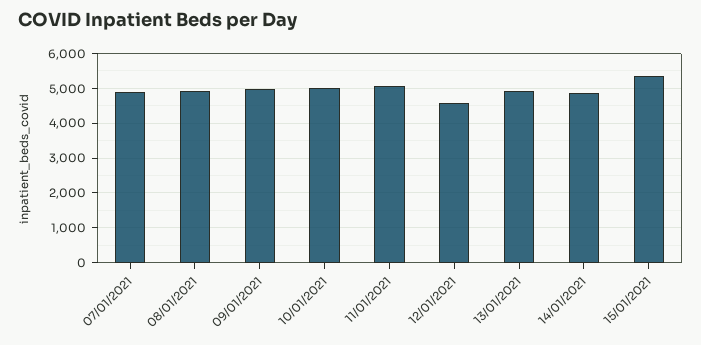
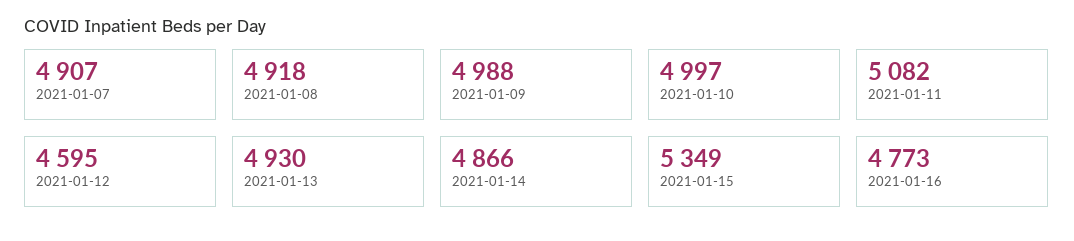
2021-01-16: none -> 4773

